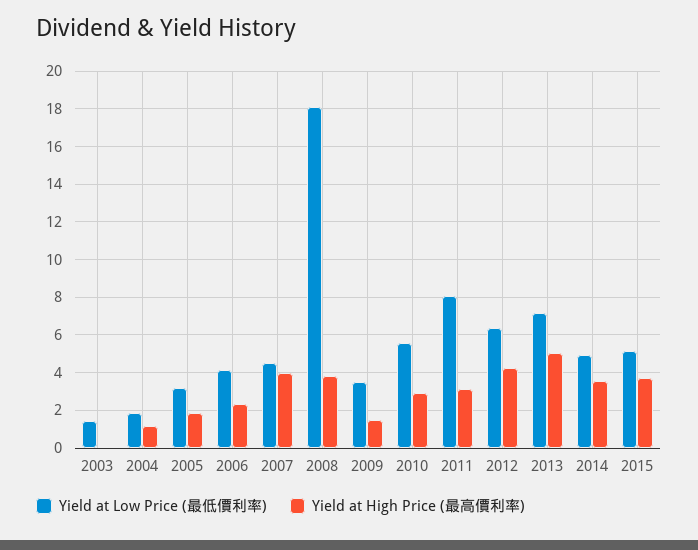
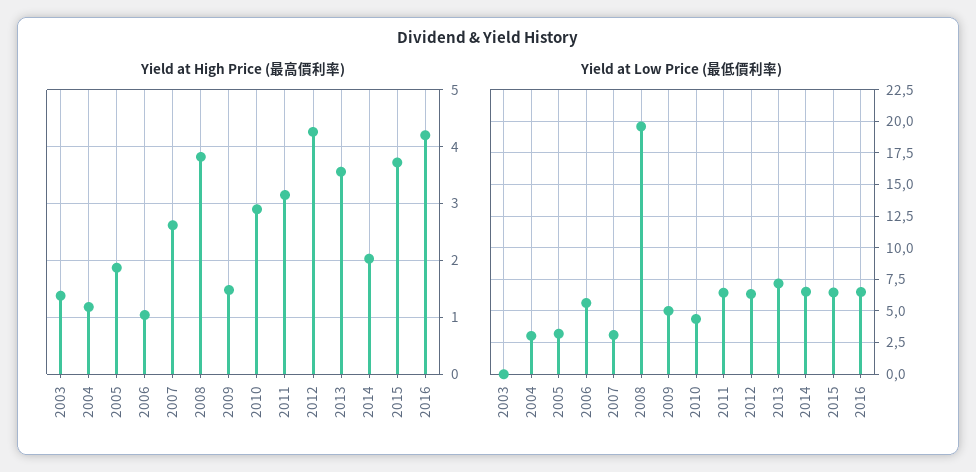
Yield at Low Price (最低價利率), 2003: 1.5 -> 0
Yield at High Price (最高價利率), 2003: 0 -> 1.4
Yield at Low Price (最低價利率), 2004: 2 -> 3
Yield at Low Price (最低價利率), 2006: 4 -> 5.5
Yield at High Price (最高價利率), 2006: 2.5 -> 1
Yield at Low Price (最低價利率), 2007: 4.5 -> 3
Yield at High Price (最高價利率), 2007: 4 -> 2.6
Yield at Low Price (最低價利率), 2008: 18 -> 19.5
Yield at Low Price (最低價利率), 2009: 3.5 -> 5
Yield at Low Price (最低價利率), 2010: 5.5 -> 4.5
Yield at Low Price (最低價利率), 2011: 8 -> 6.5
Yield at High Price (最高價利率), 2013: 5 -> 3.6
Yield at Low Price (最低價利率), 2014: 5 -> 6.5
Yield at High Price (最高價利率), 2014: 3.5 -> 2
Yield at Low Price (最低價利率), 2015: 5 -> 6.5
Yield at High Price (最高價利率), 2016: none -> 4.2
Yield at Low Price (最低價利率), 2016: none -> 6.5

